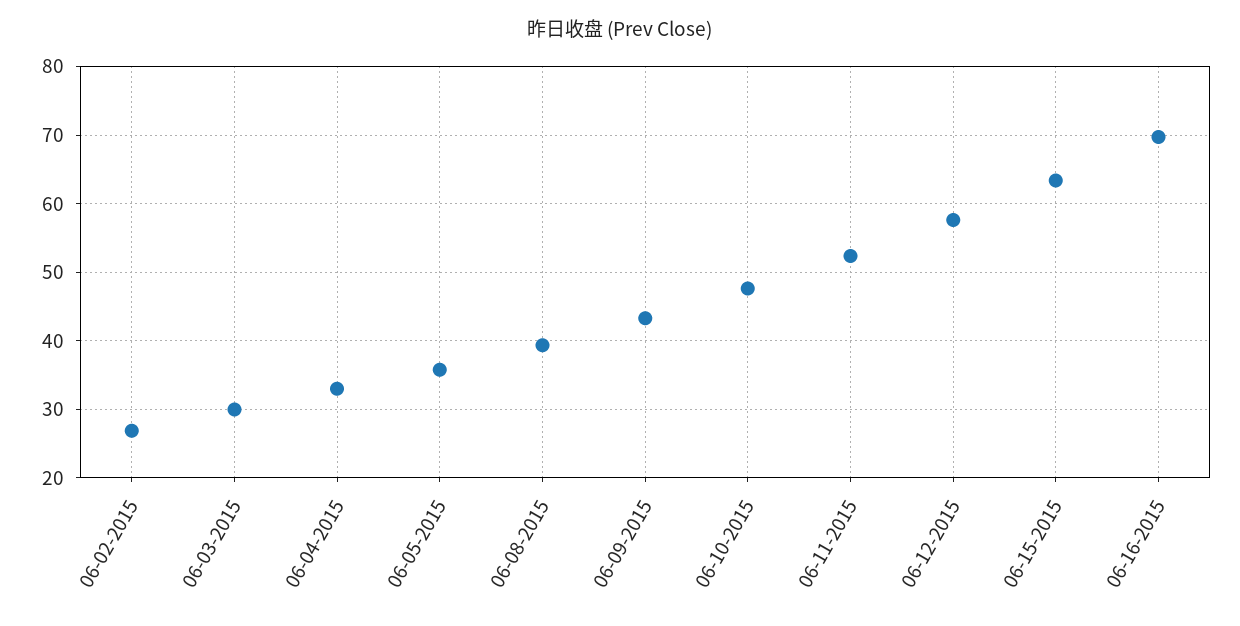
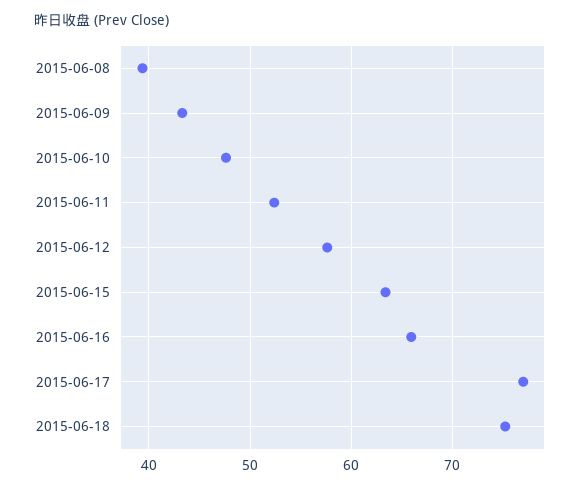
06-02-2015: 27 -> none
06-03-2015: 30 -> none
06-04-2015: 33 -> none
06-05-2015: 36 -> none
06-16-2015: 70 -> 66
2015-06-17: none -> 77
2015-06-18: none -> 75

